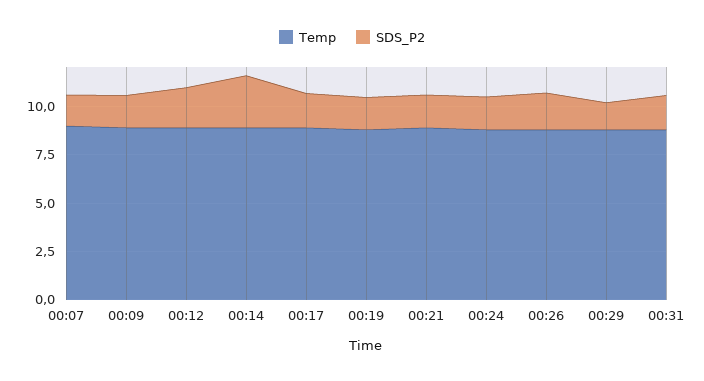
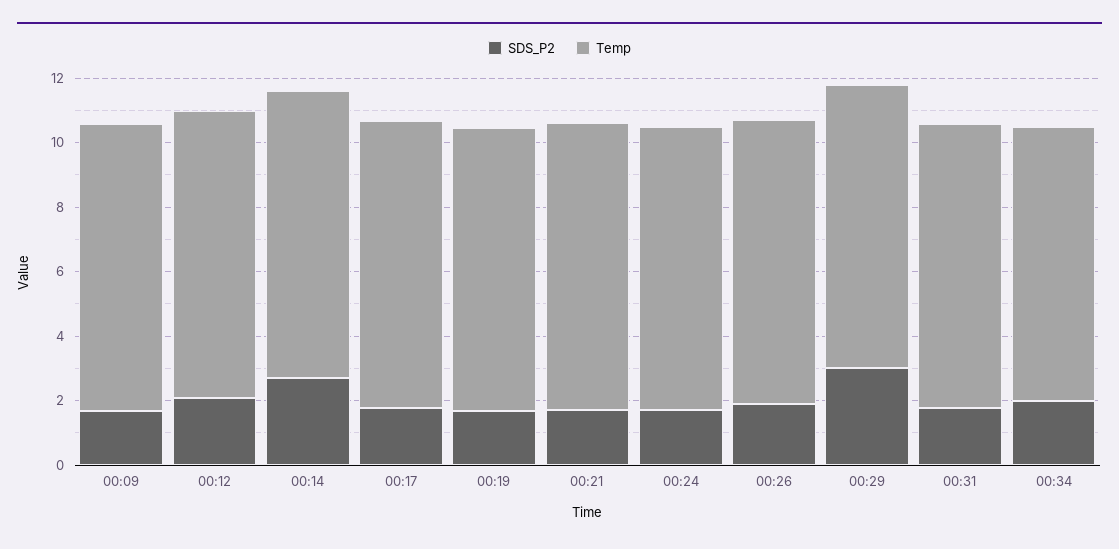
Temp, 00:07: 9 -> none
SDS_P2, 00:07: 1.5 -> none
SDS_P2, 00:29: 1.5 -> 3
SDS_P2, 00:34: none -> 2
Temp, 00:34: none -> 8.5

